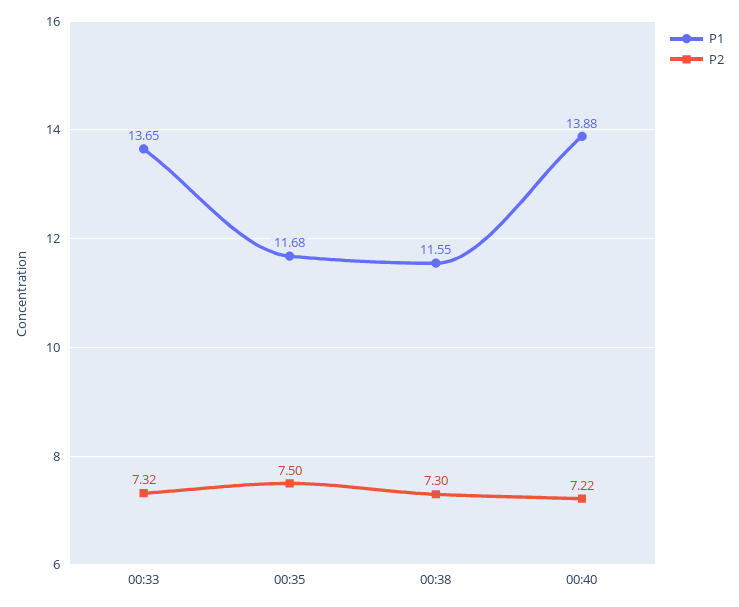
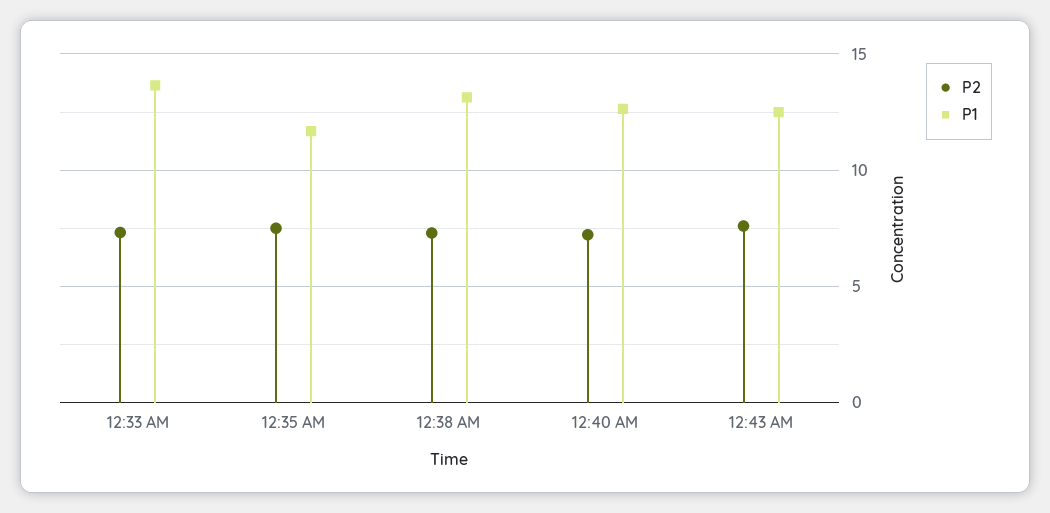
P1, 00:38: 11.55 -> 13
P1, 00:40: 13.88 -> 12.5
P2, 12:43 AM: none -> 7.5
P1, 12:43 AM: none -> 12.5

